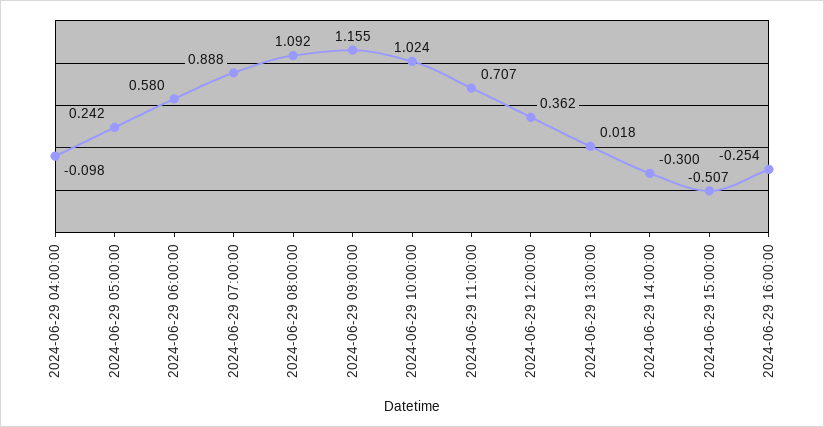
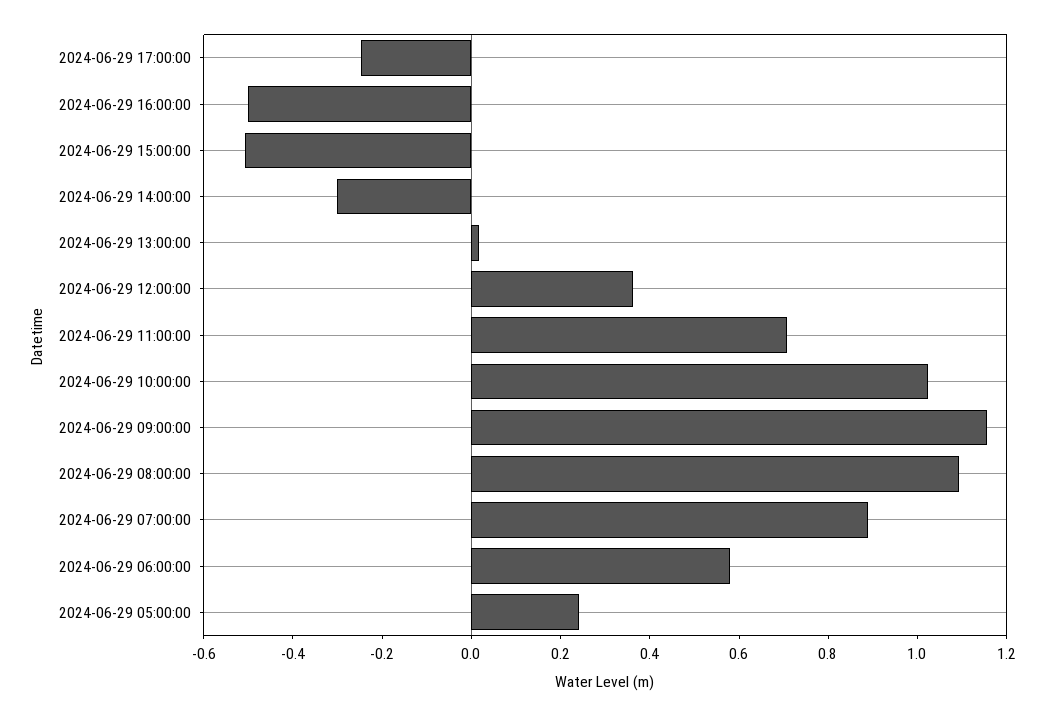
2024-06-29 04:00:00: -0.098 -> none
2024-06-29 16:00:00: -0.254 -> -0.5
2024-06-29 17:00:00: none -> -0.25

